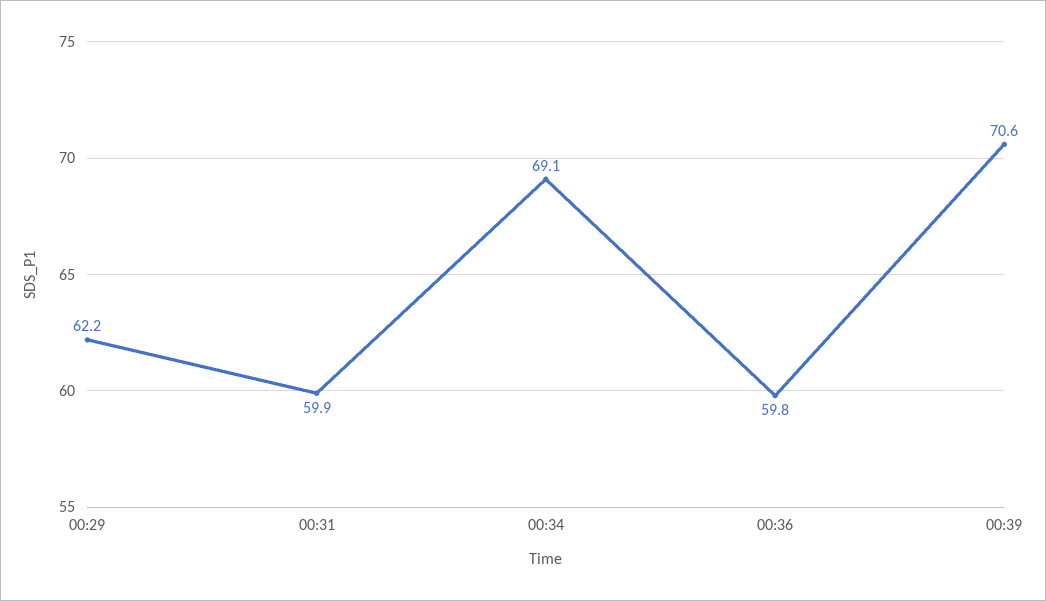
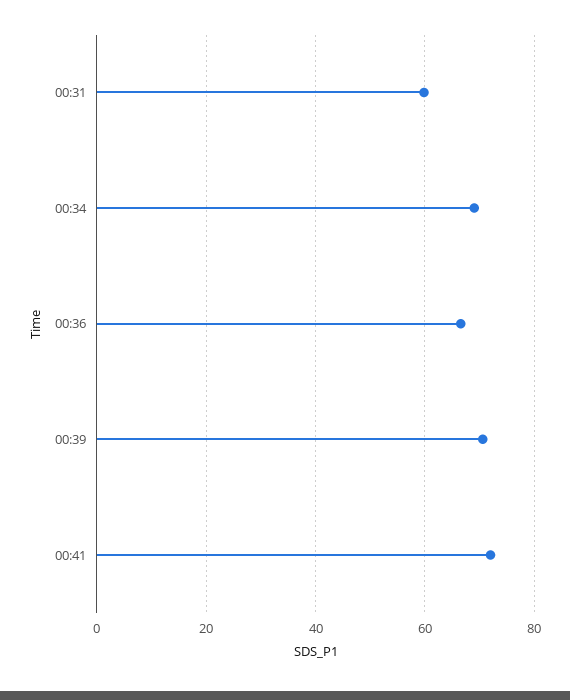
00:29: 62.2 -> none
00:36: 59.8 -> 66
00:41: none -> 72

